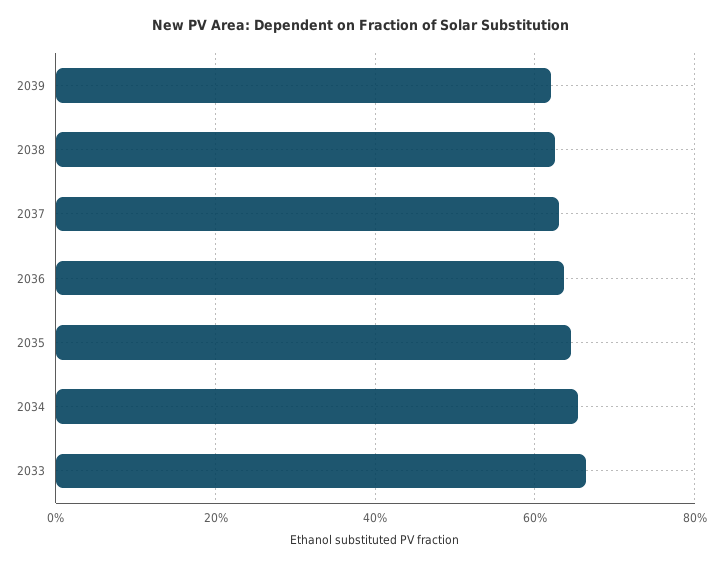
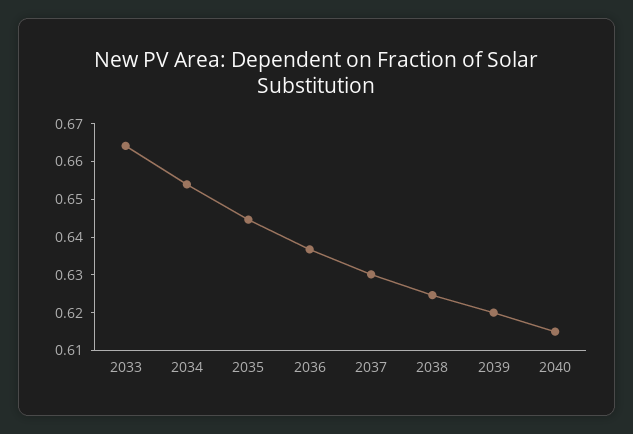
2040: none -> 0.615

